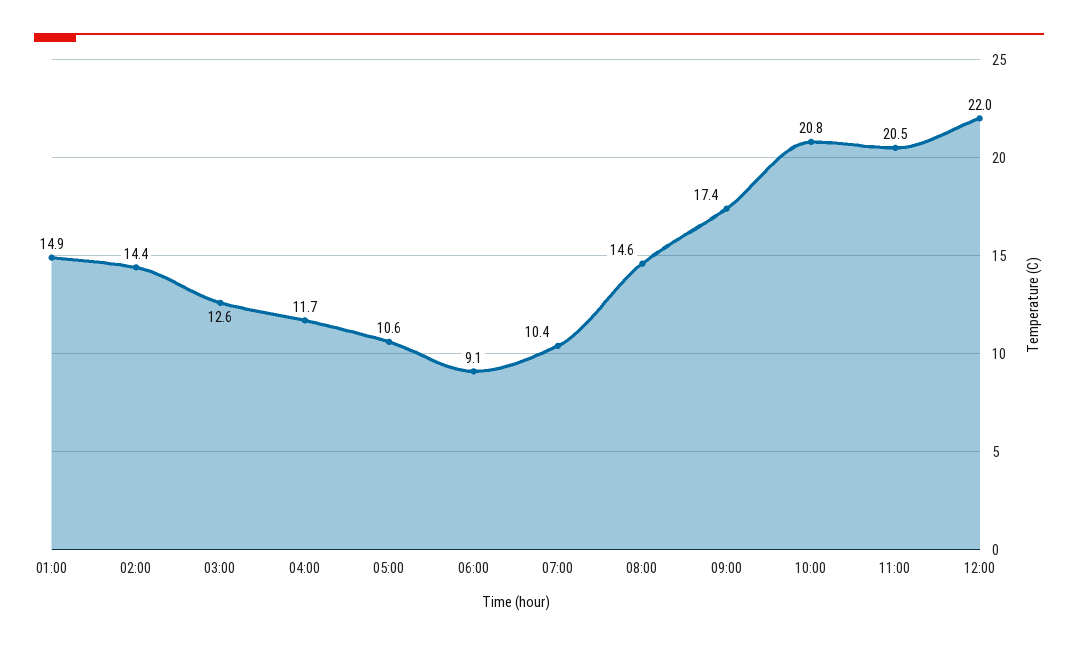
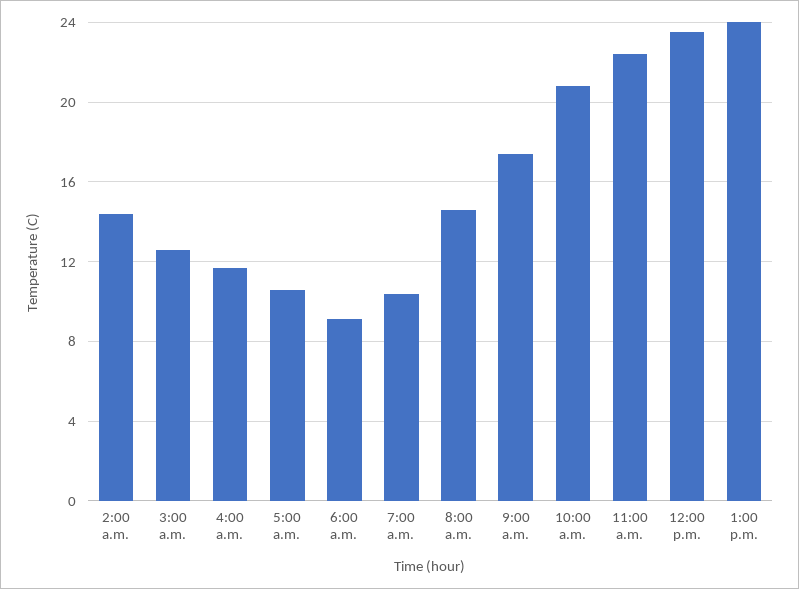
01:00: 14.9 -> none
11:00: 20.5 -> 22.5
12:00: 22 -> 23.5
1:00 p.m.: none -> 24

